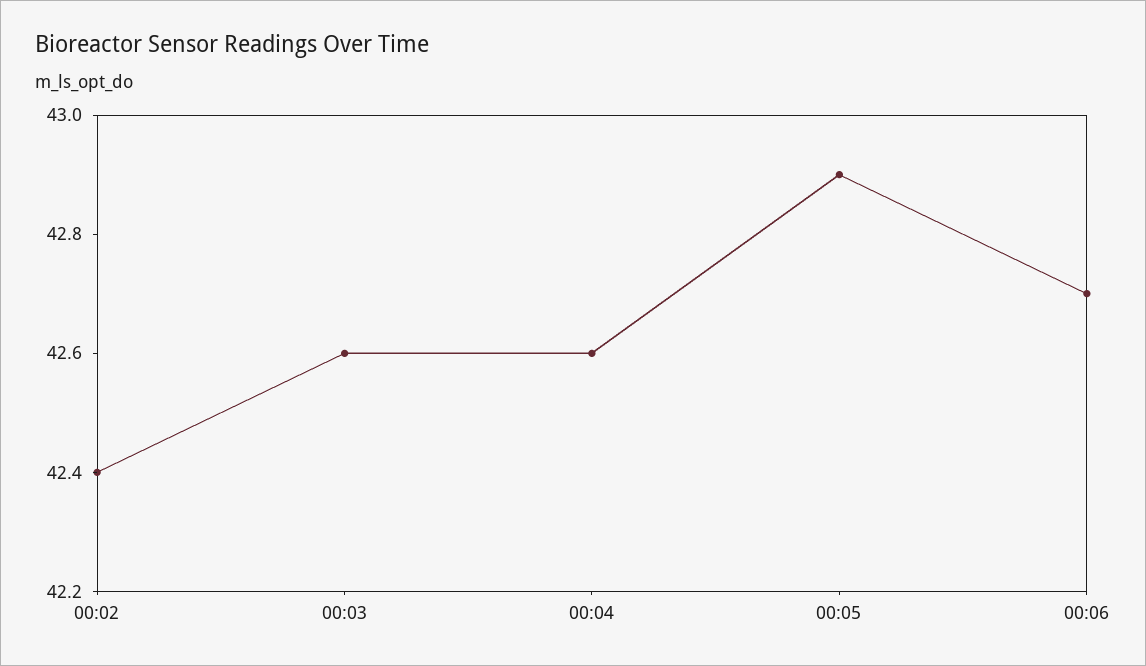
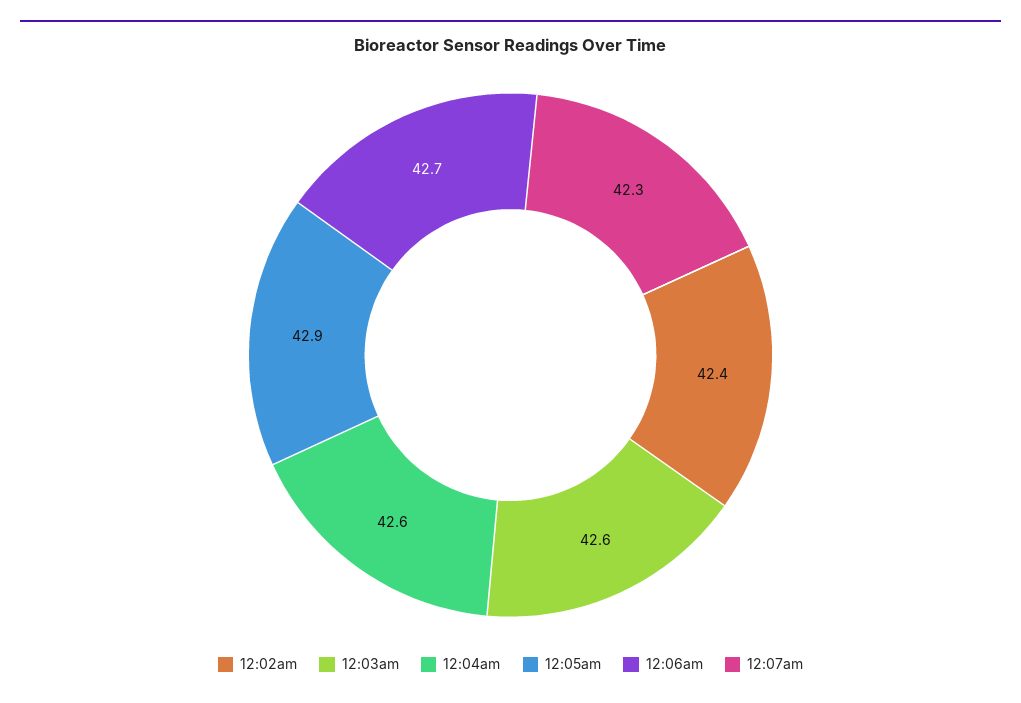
12:07am: none -> 42.3

